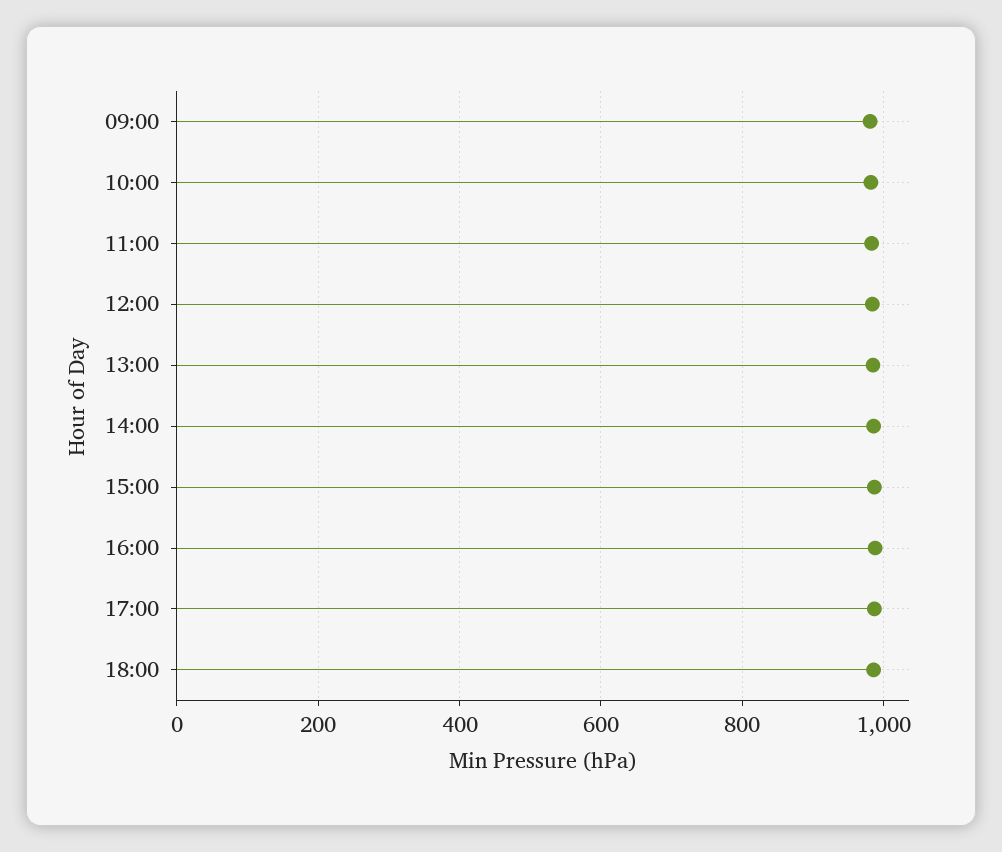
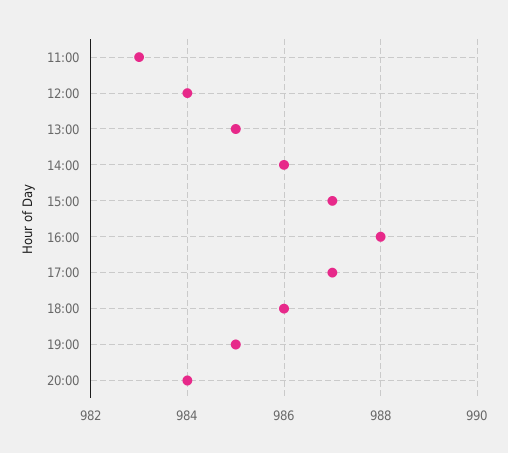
09:00: 980 -> none
10:00: 980 -> none
19:00: none -> 985
20:00: none -> 984

